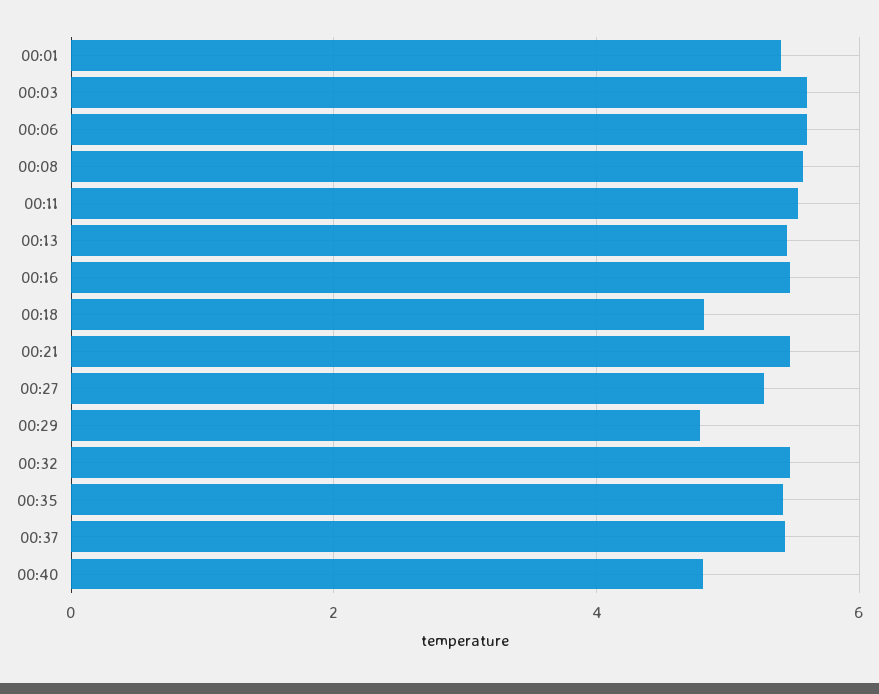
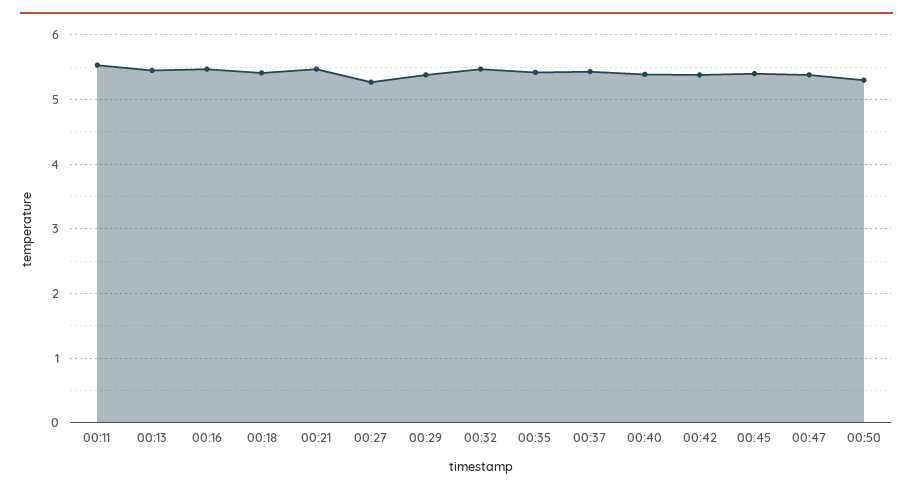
00:01: 5.4 -> none
00:03: 5.6 -> none
00:06: 5.6 -> none
00:08: 5.6 -> none
00:18: 4.8 -> 5.4
00:29: 4.8 -> 5.4
00:40: 4.8 -> 5.4
00:42: none -> 5.4
00:45: none -> 5.4
00:47: none -> 5.4
00:50: none -> 5.3

